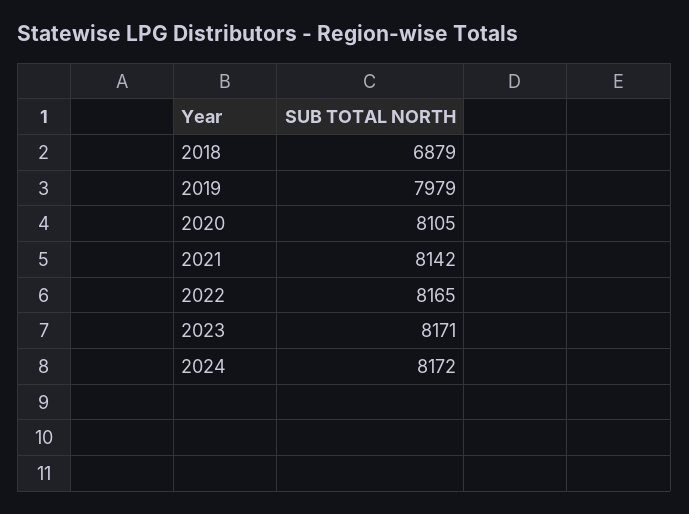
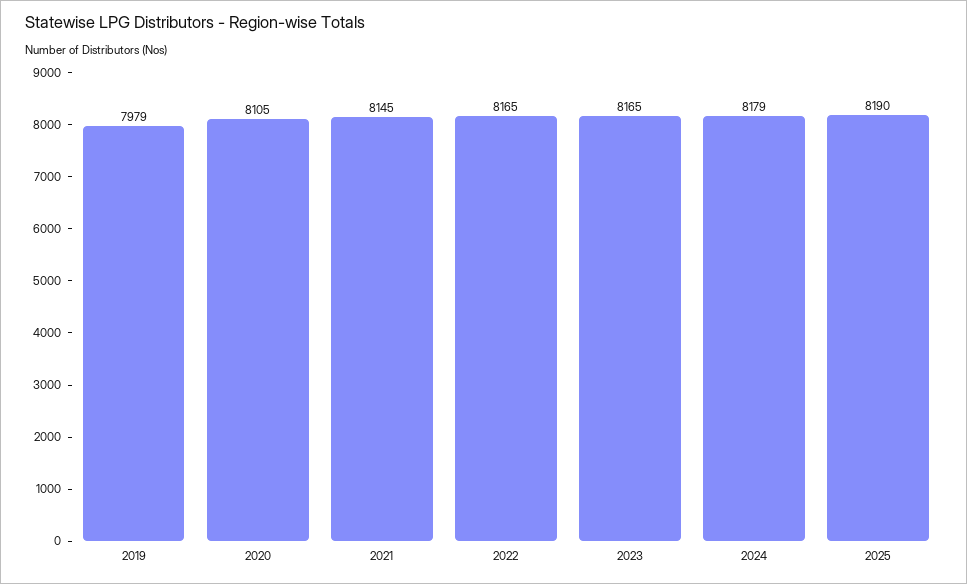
2018: 6879 -> none
2021: 8142 -> 8145
2023: 8171 -> 8165
2024: 8172 -> 8179
2025: none -> 8190

